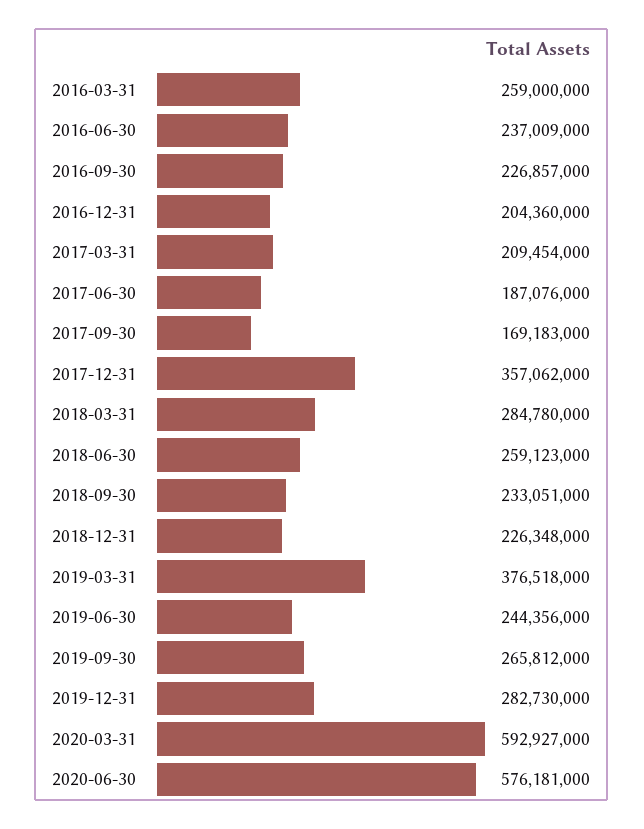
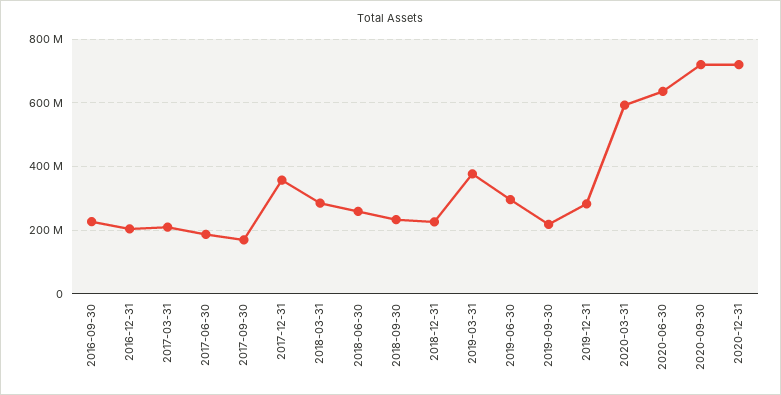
2016-03-31: 259000000 -> none
2016-06-30: 237009000 -> none
2019-06-30: 244356000 -> 300000000
2019-09-30: 265812000 -> 220000000
2020-06-30: 576181000 -> 640000000
2020-09-30: none -> 720000000
2020-12-31: none -> 720000000

